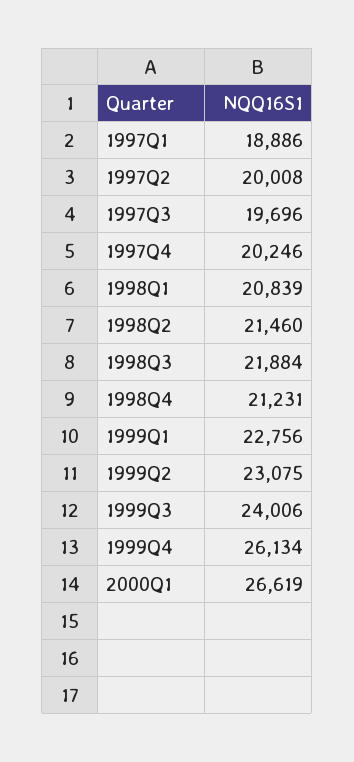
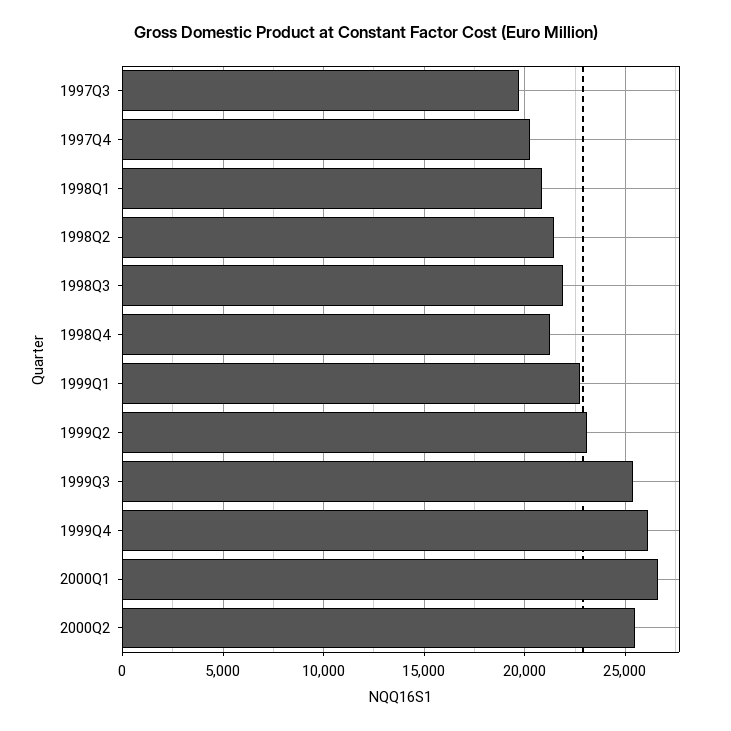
1997Q1: 18886 -> none
1997Q2: 20008 -> none
1999Q3: 24006 -> 25500
2000Q2: none -> 25500

